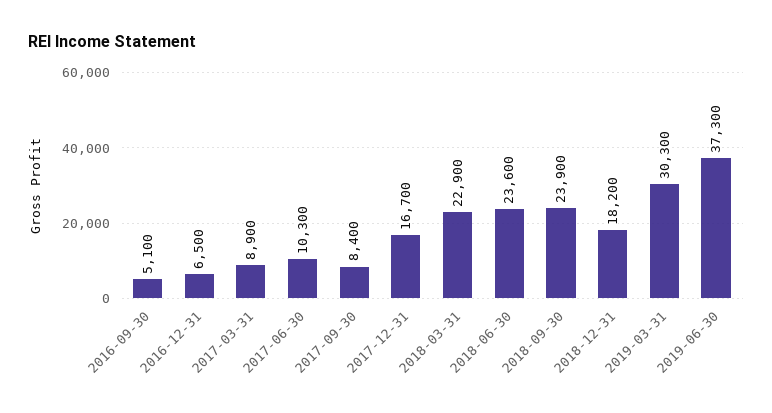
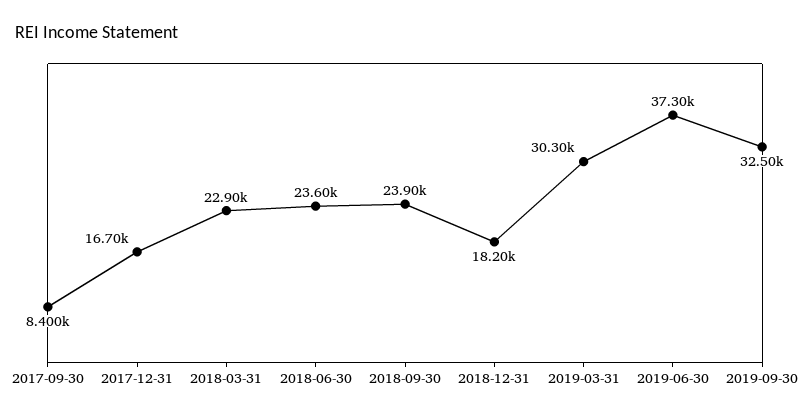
2016-09-30: 5100 -> none
2016-12-31: 6500 -> none
2017-03-31: 8900 -> none
2017-06-30: 10300 -> none
2019-09-30: none -> 32500

